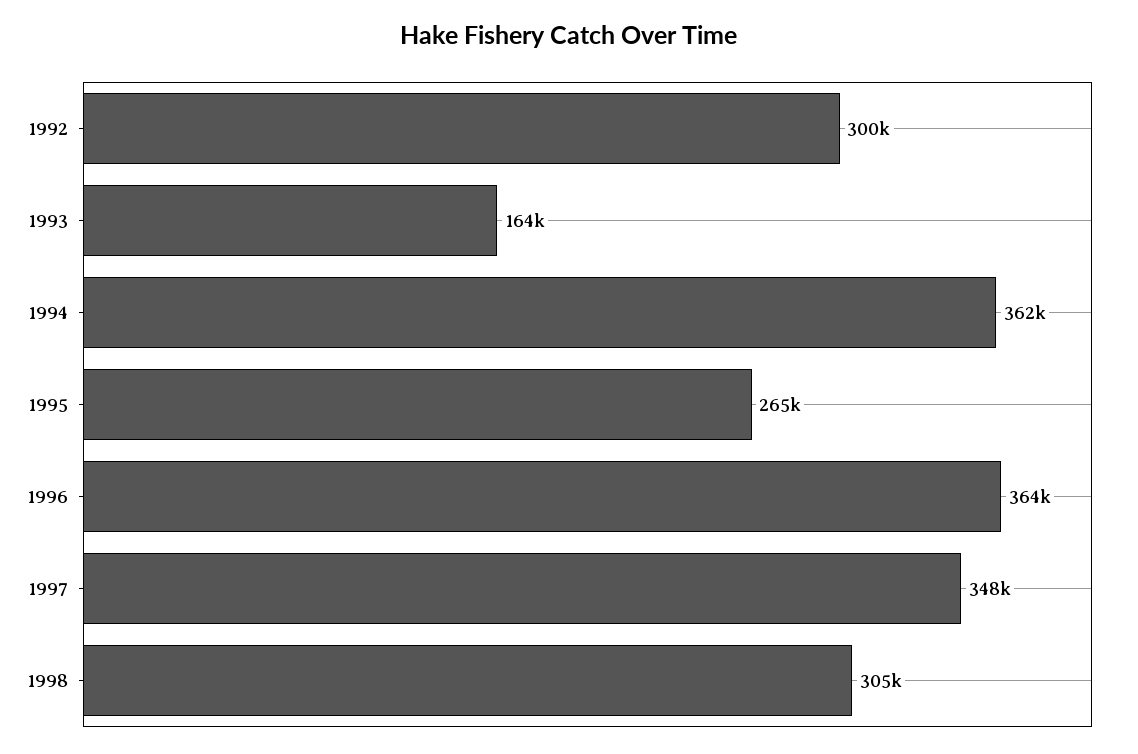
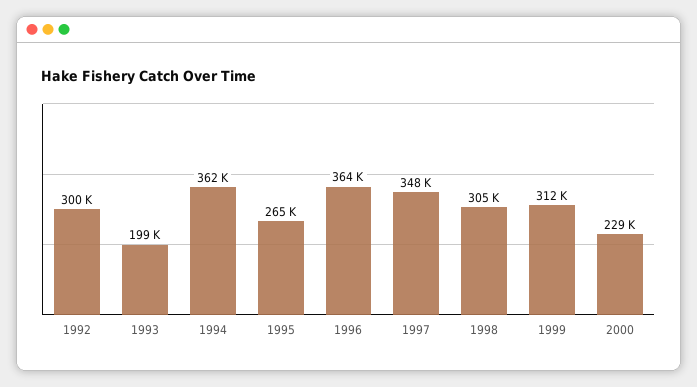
1993: 164000 -> 199000
1999: none -> 312000
2000: none -> 229000

